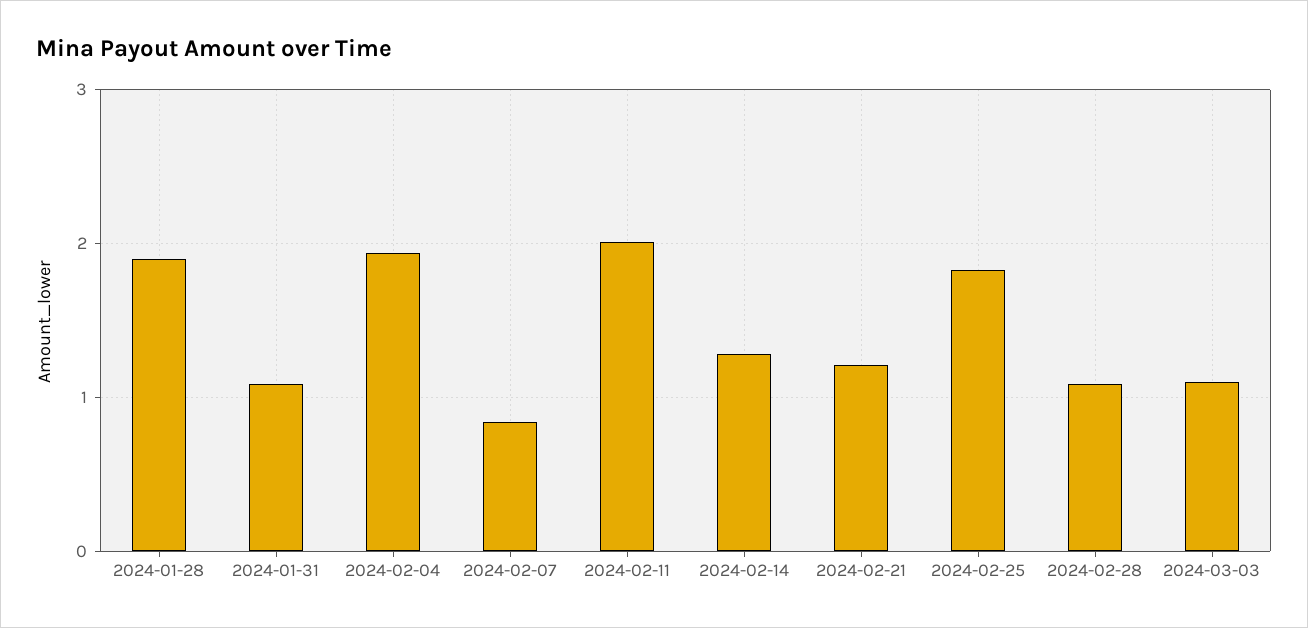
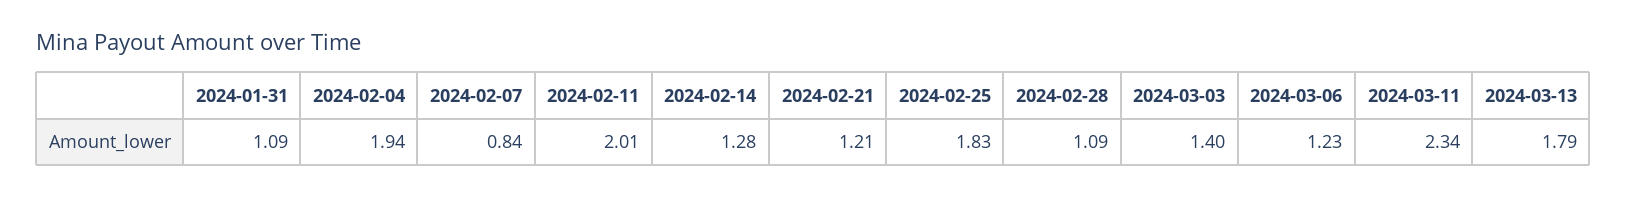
2024-01-28: 1.9 -> none
2024-03-03: 1.1 -> 1.4
2024-03-06: none -> 1.23
2024-03-11: none -> 2.34
2024-03-13: none -> 1.79

